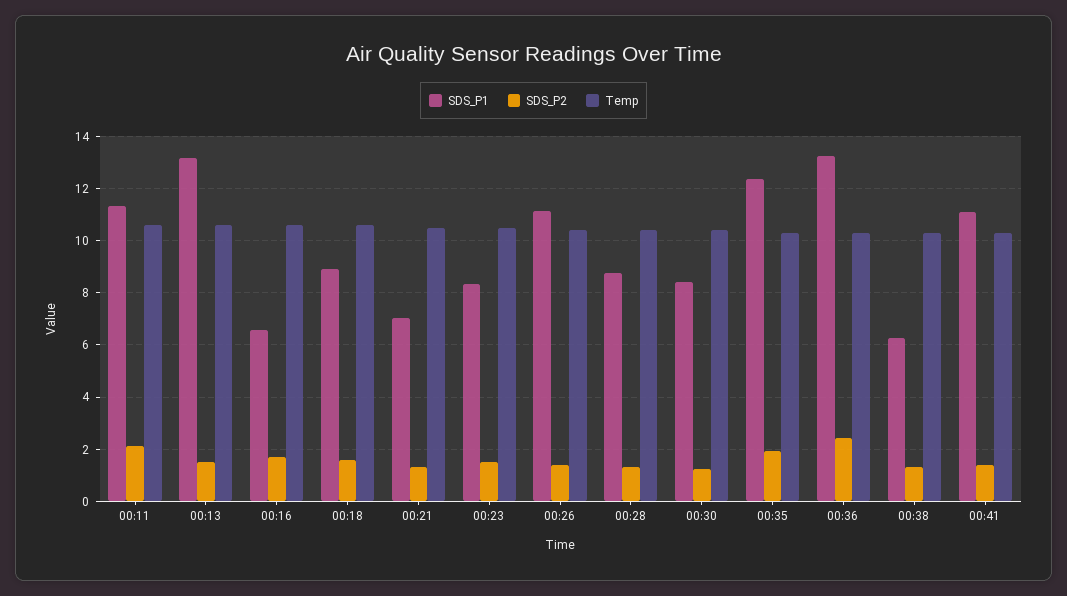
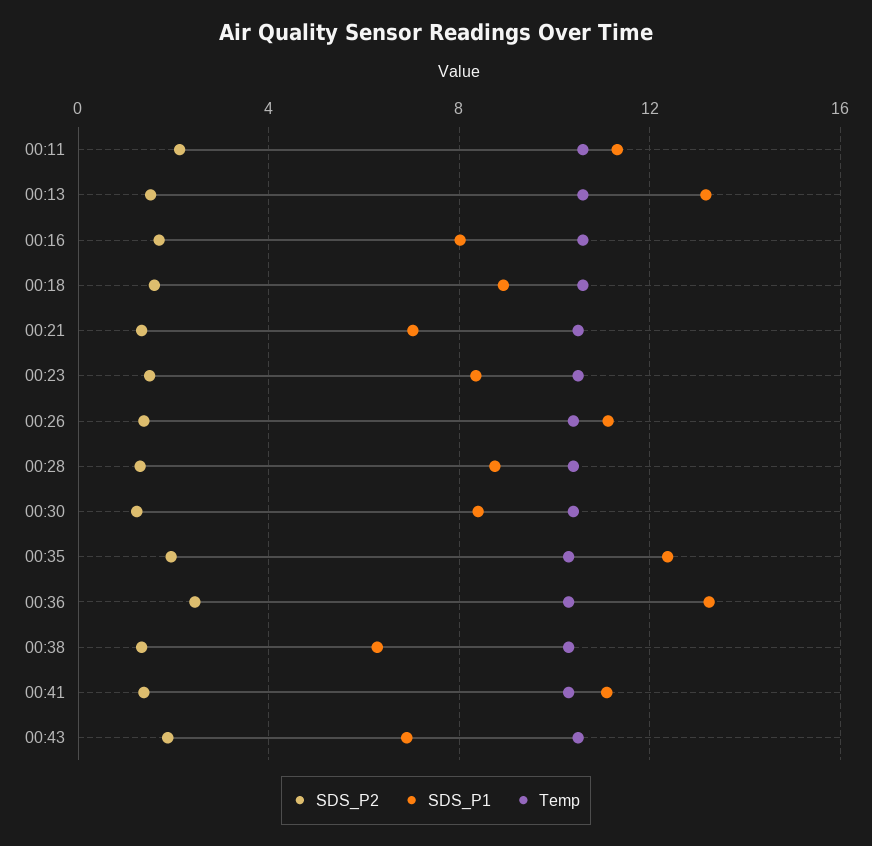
SDS_P1, 00:16: 6.5 -> 8
SDS_P2, 00:43: none -> 2
SDS_P1, 00:43: none -> 7
Temp, 00:43: none -> 10.5

